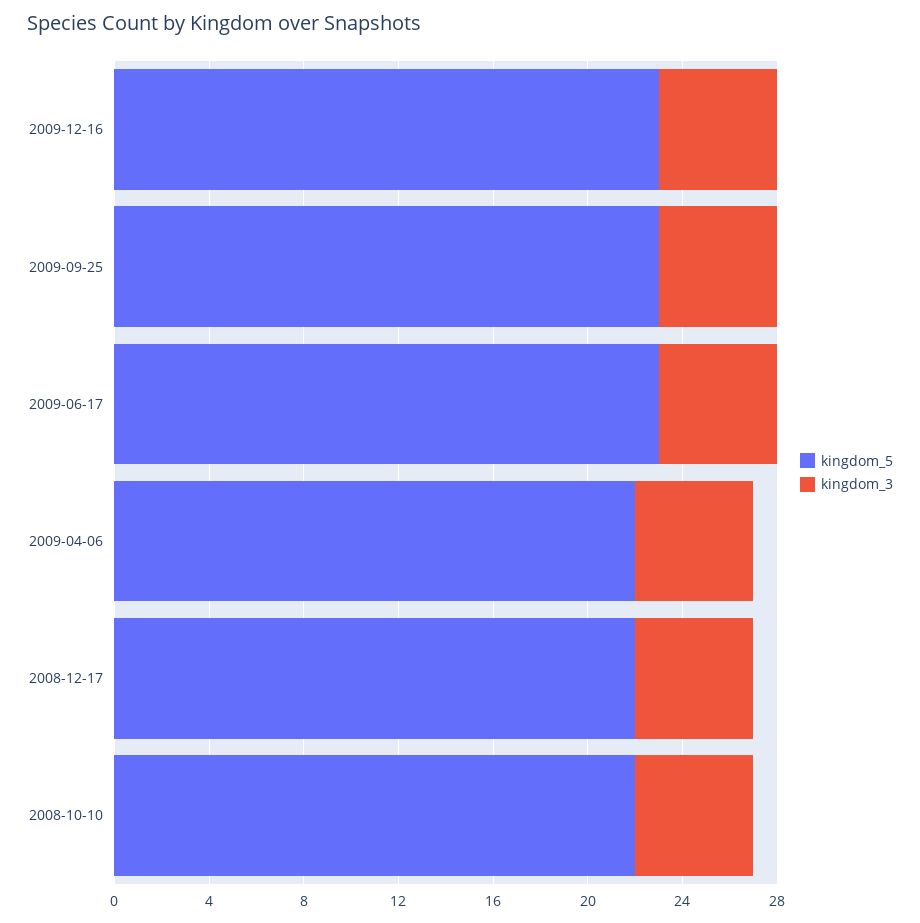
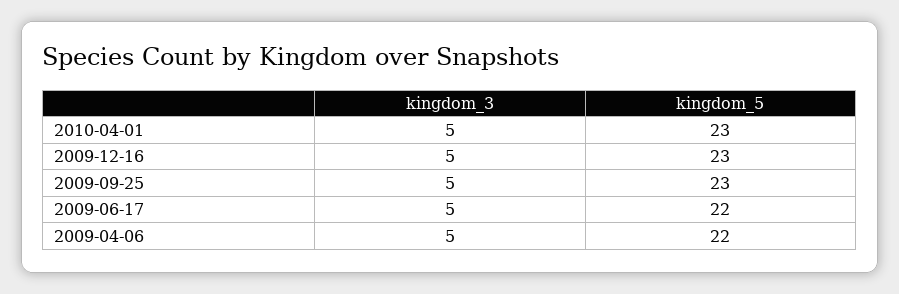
kingdom_5, 2009-06-17: 23 -> 22
kingdom_5, 2008-12-17: 22 -> none
kingdom_3, 2008-12-17: 5 -> none
kingdom_5, 2008-10-10: 22 -> none
kingdom_3, 2008-10-10: 5 -> none
kingdom_3, 2010-04-01: none -> 5
kingdom_5, 2010-04-01: none -> 23

